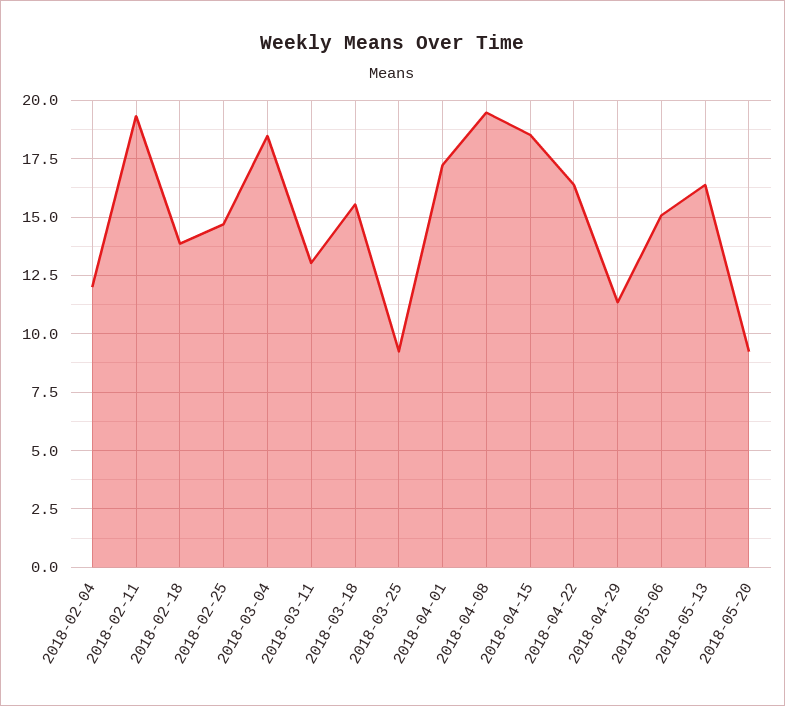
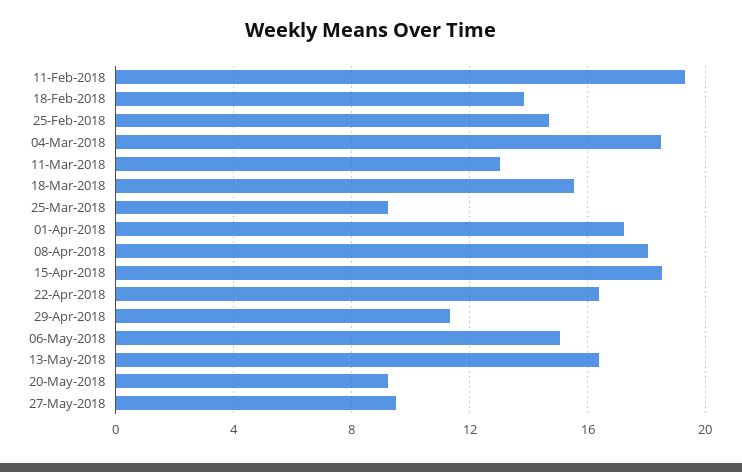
2018-02-04: 12 -> none
2018-04-08: 19.5 -> 18
27-May-2018: none -> 9.5

